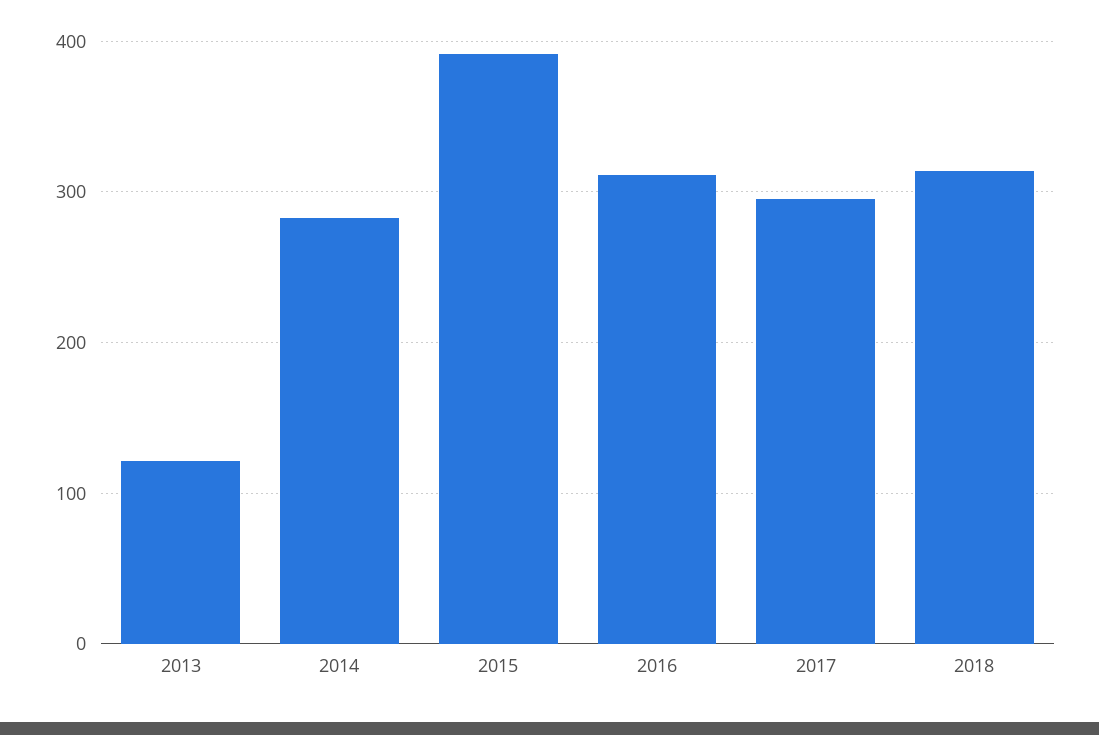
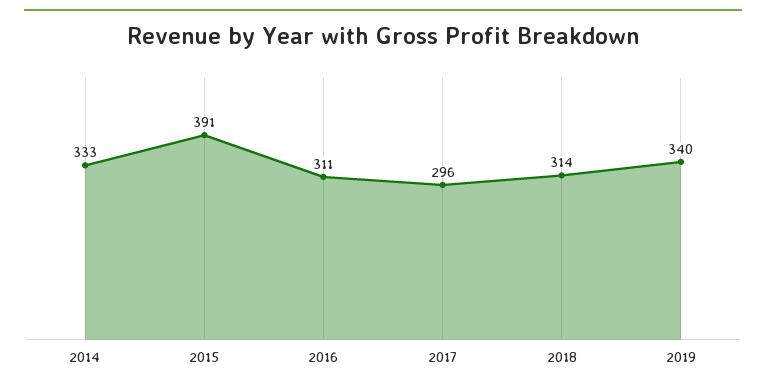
2013: 120 -> none
2014: 280 -> 333
2019: none -> 340

